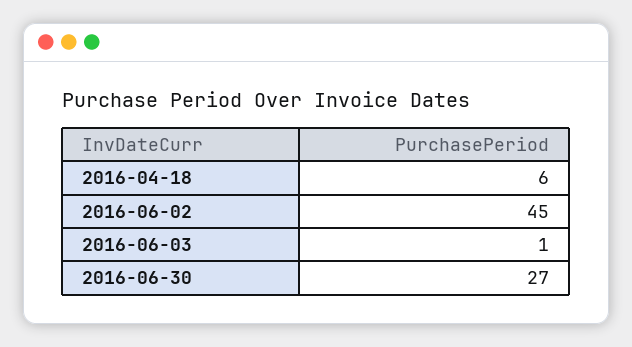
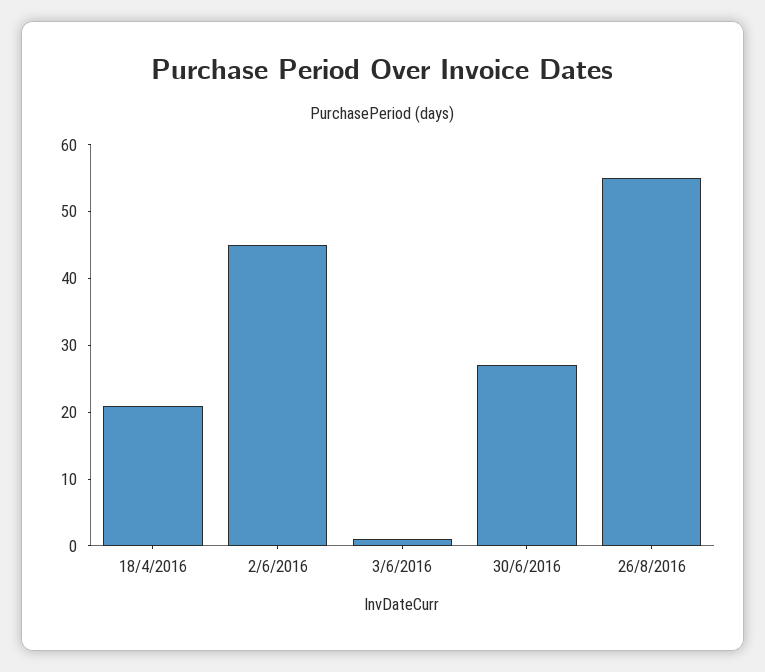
2016-04-18: 6 -> 20
26/8/2016: none -> 55

